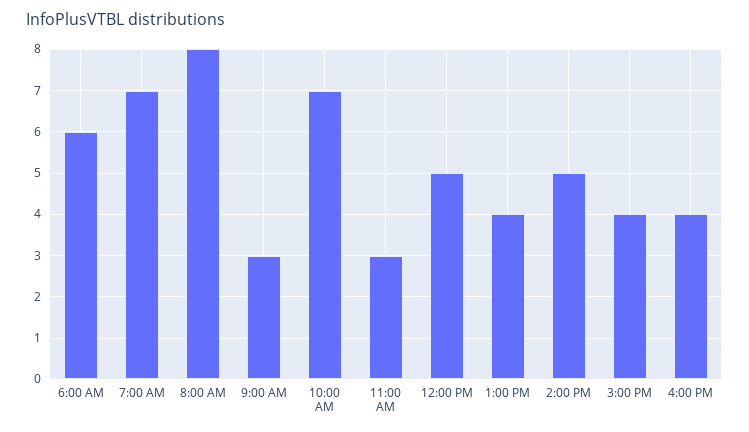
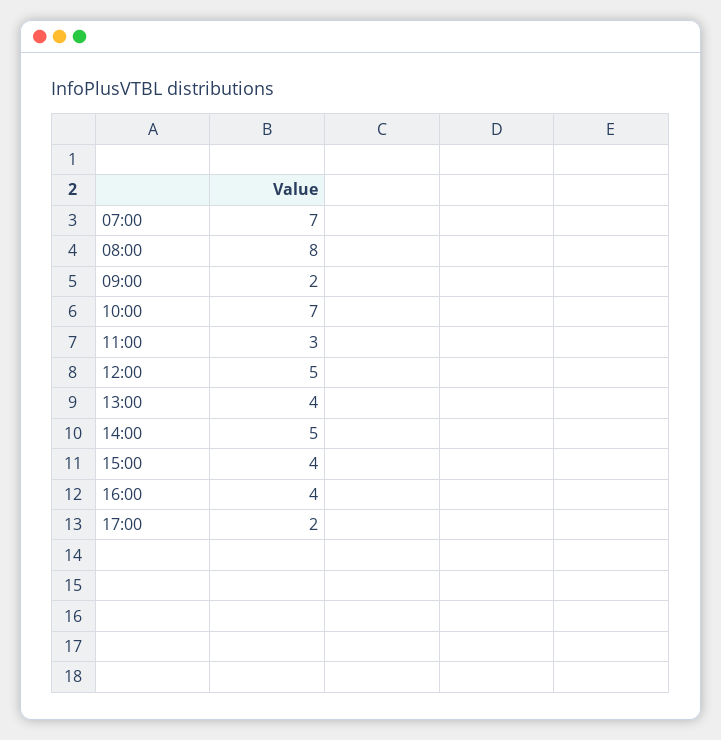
6:00 AM: 6 -> none
9:00 AM: 3 -> 2
17:00: none -> 2

